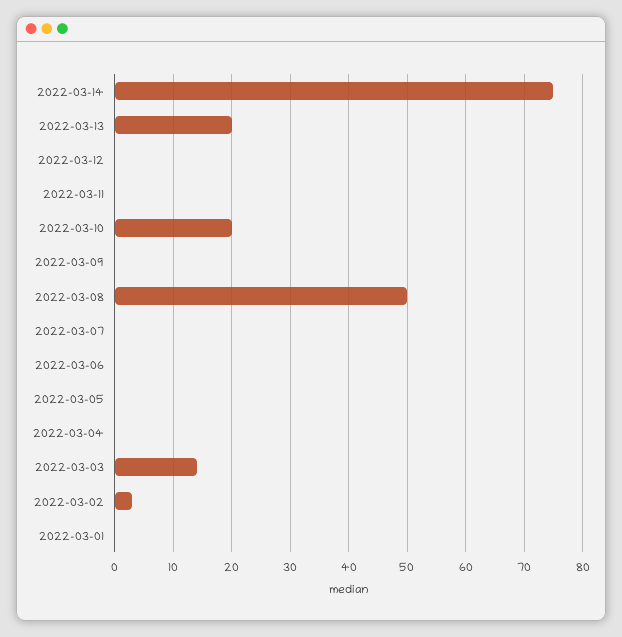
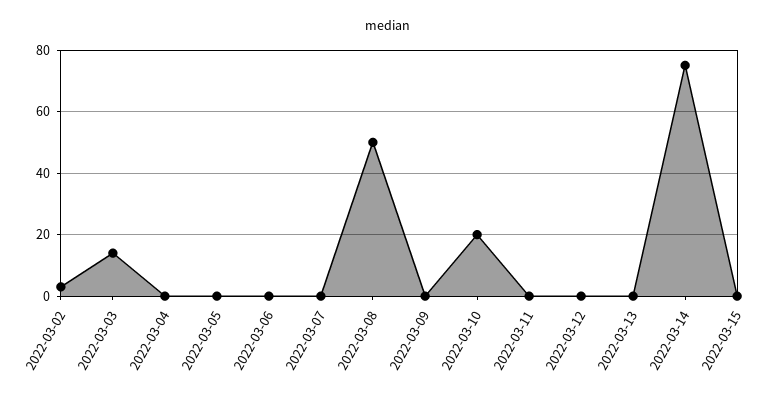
2022-03-13: 20 -> 0
2022-03-01: 0 -> none
2022-03-15: none -> 0

